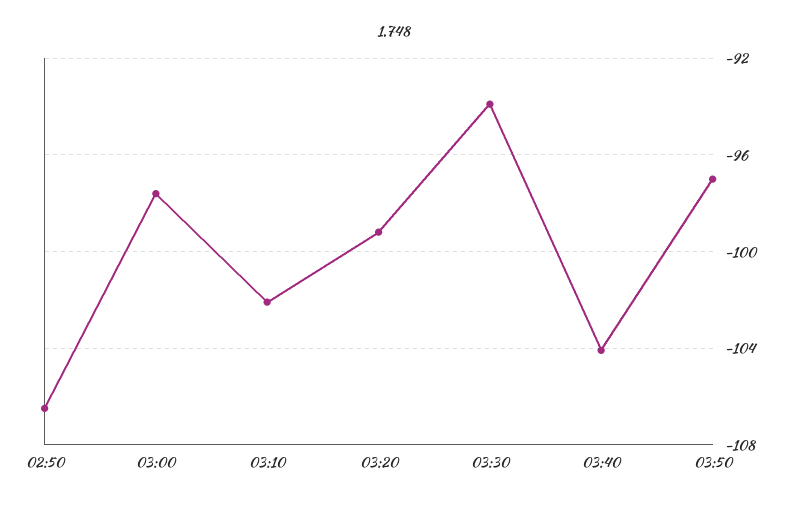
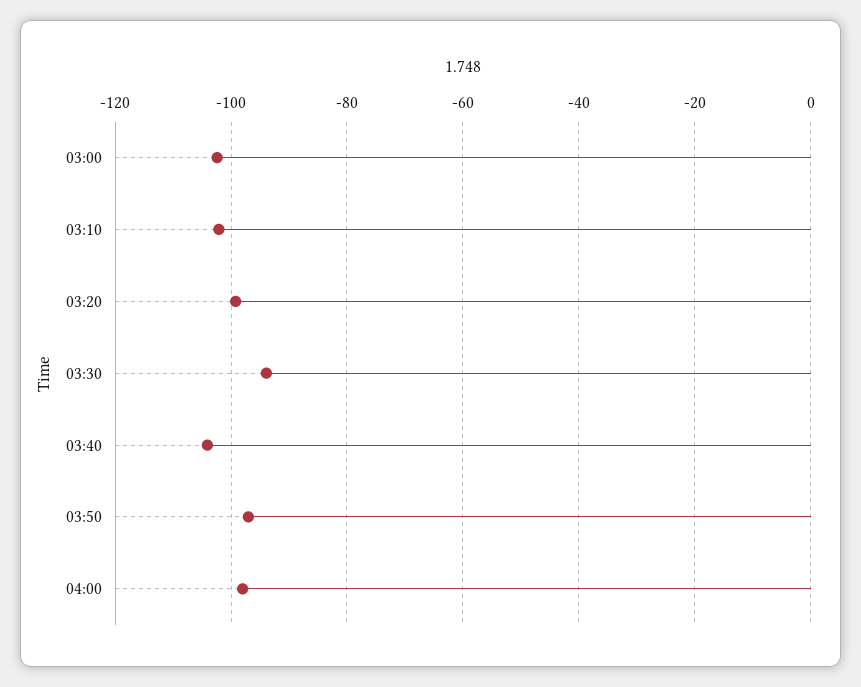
02:50: -106.5 -> none
03:00: -97.5 -> -102
04:00: none -> -98

